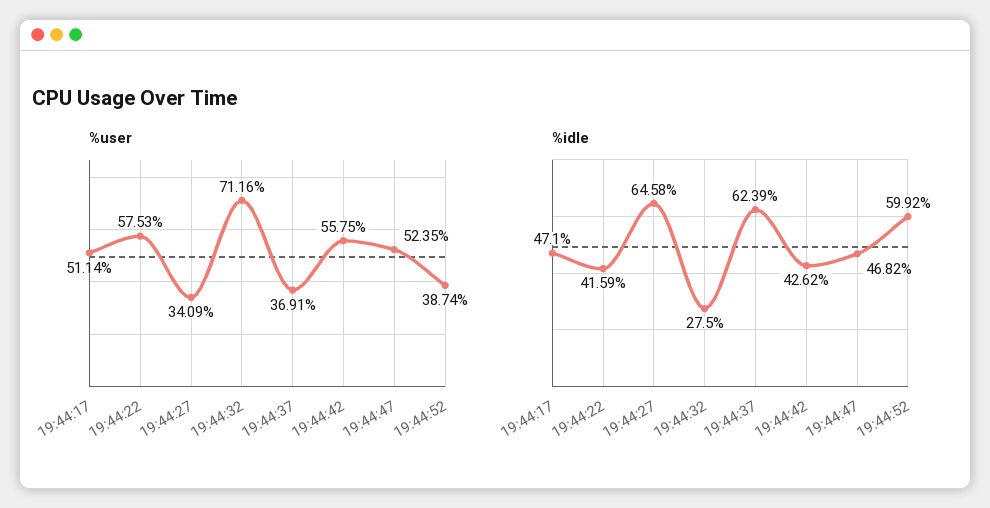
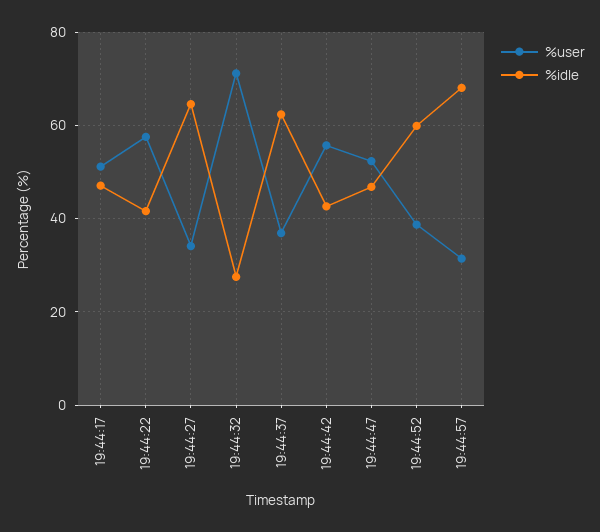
%user, 19:44:57: none -> 32
%idle, 19:44:57: none -> 68

